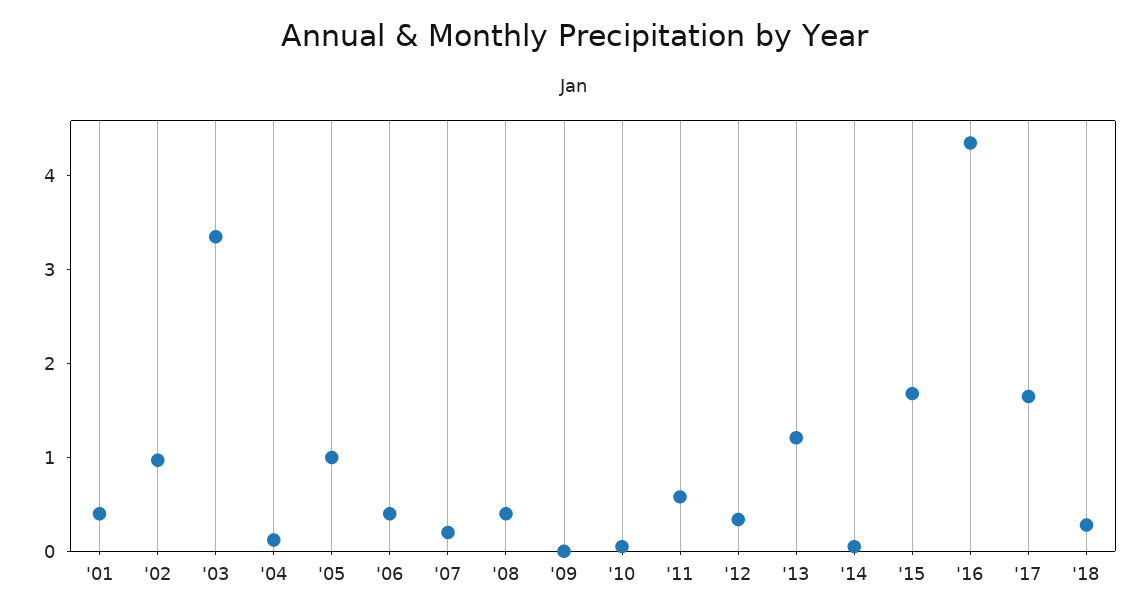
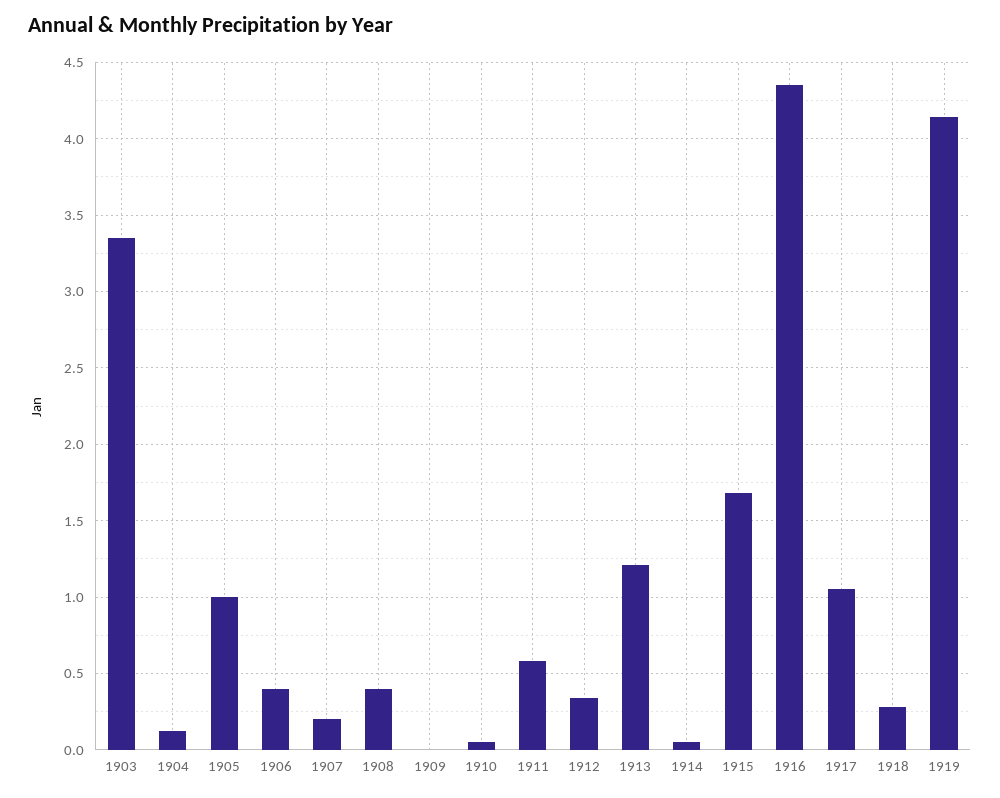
'01: 0.4 -> none
'02: 1 -> none
'17: 1.6 -> 1.05
1919: none -> 4.15

